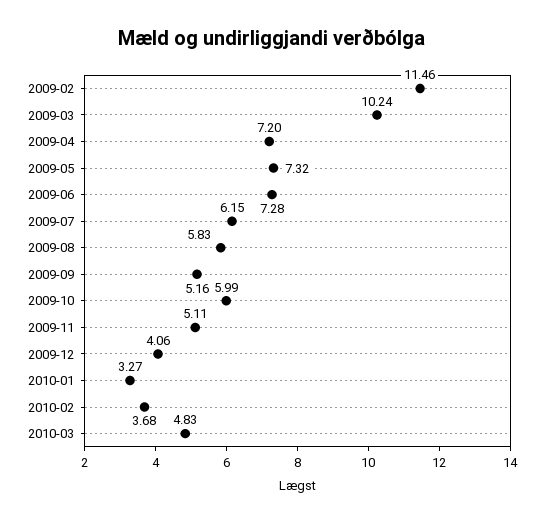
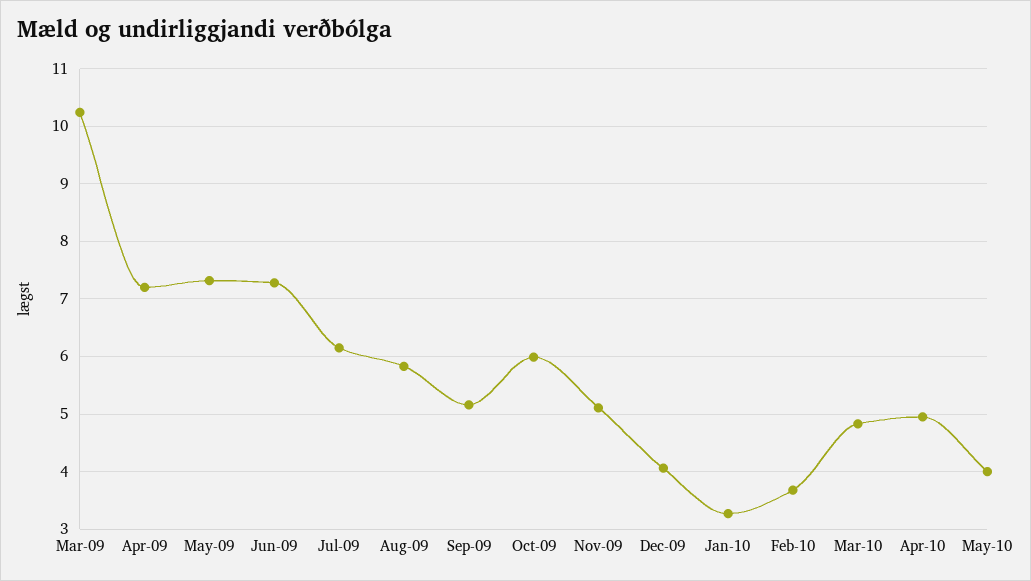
2009-02: 11.46 -> none
Apr-10: none -> 5
May-10: none -> 4

